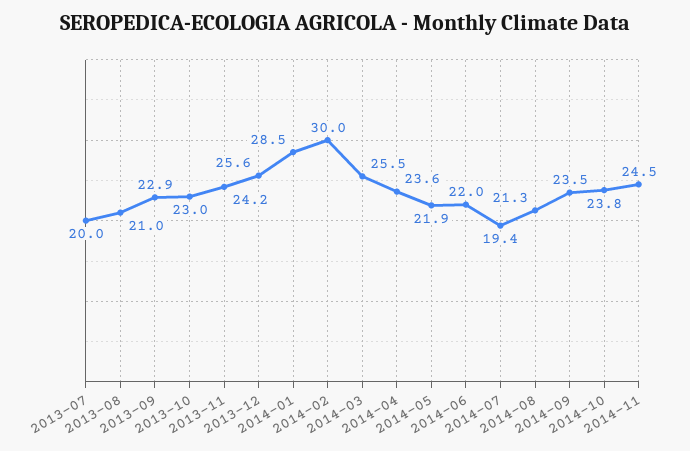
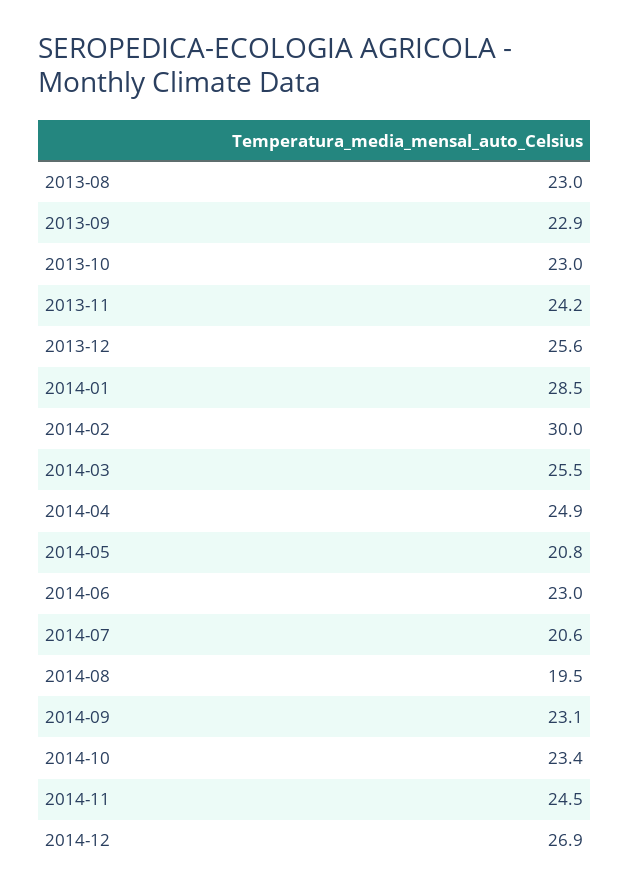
2013-07: 20 -> none
2013-08: 21 -> 23
2014-04: 23.6 -> 24.9
2014-05: 21.9 -> 20.8
2014-06: 22 -> 23
2014-07: 19.4 -> 20.6
2014-08: 21.3 -> 19.5
2014-09: 23.5 -> 23.1
2014-10: 23.8 -> 23.4
2014-12: none -> 26.9

